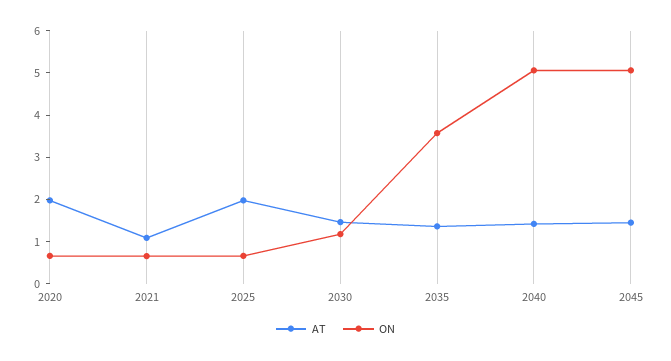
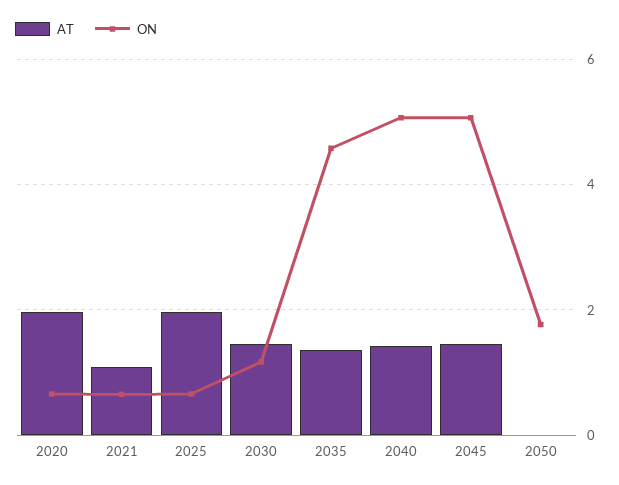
ON, 2035: 3.6 -> 4.6
AT, 2050: none -> 0
ON, 2050: none -> 1.8

